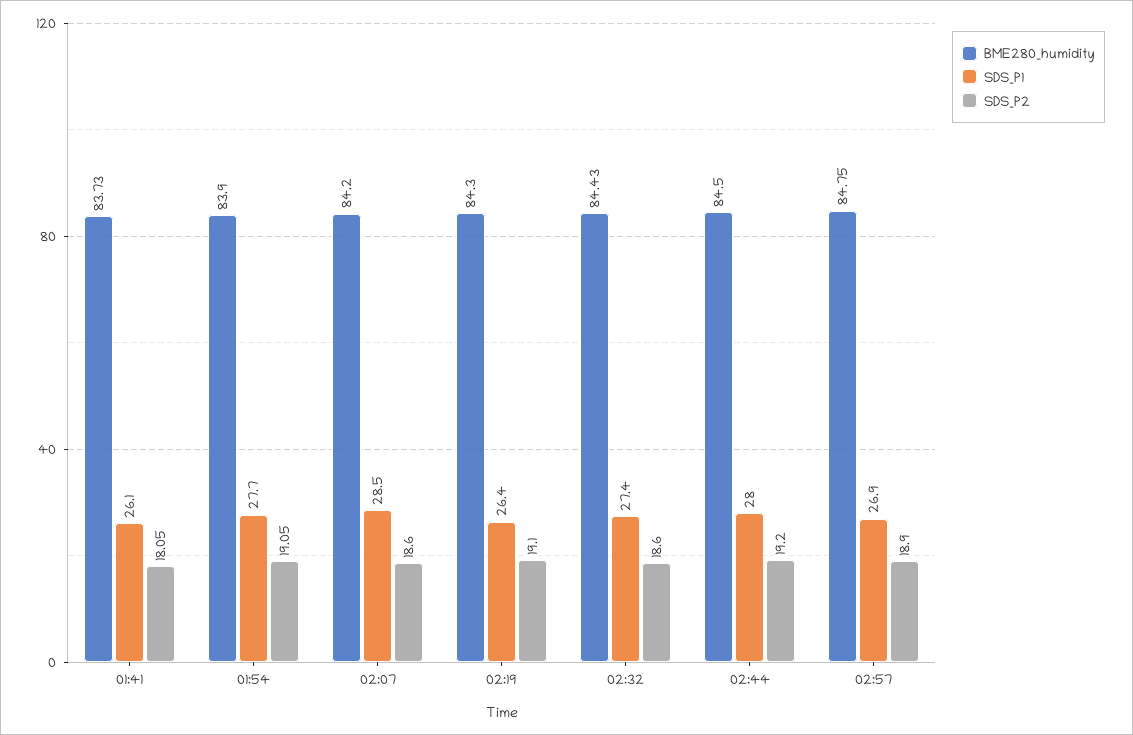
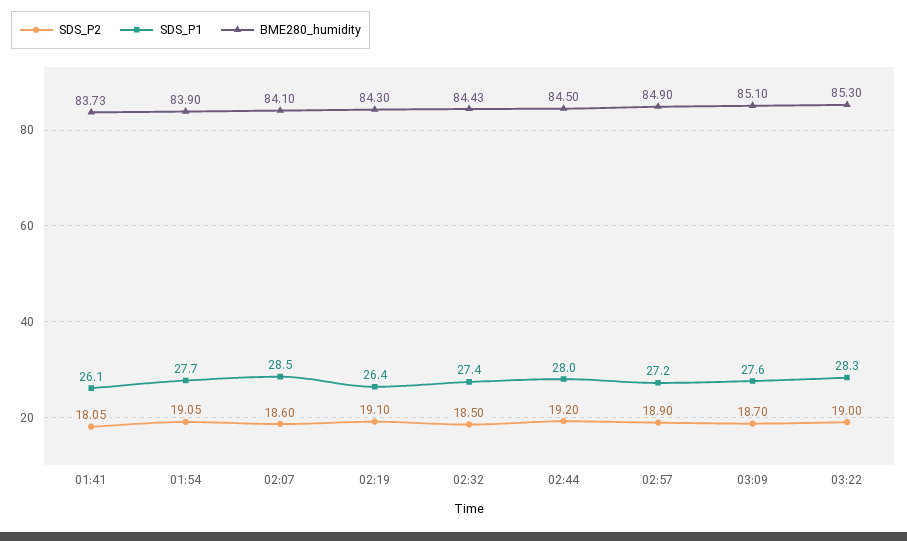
BME280_humidity, 02:07: 84.2 -> 84.1
SDS_P2, 02:32: 18.6 -> 18.5
BME280_humidity, 02:57: 84.75 -> 84.9
SDS_P1, 02:57: 26.9 -> 27.2
SDS_P2, 03:09: none -> 18.7
SDS_P1, 03:09: none -> 27.6
BME280_humidity, 03:09: none -> 85.1
SDS_P2, 03:22: none -> 19
SDS_P1, 03:22: none -> 28.3
BME280_humidity, 03:22: none -> 85.3

